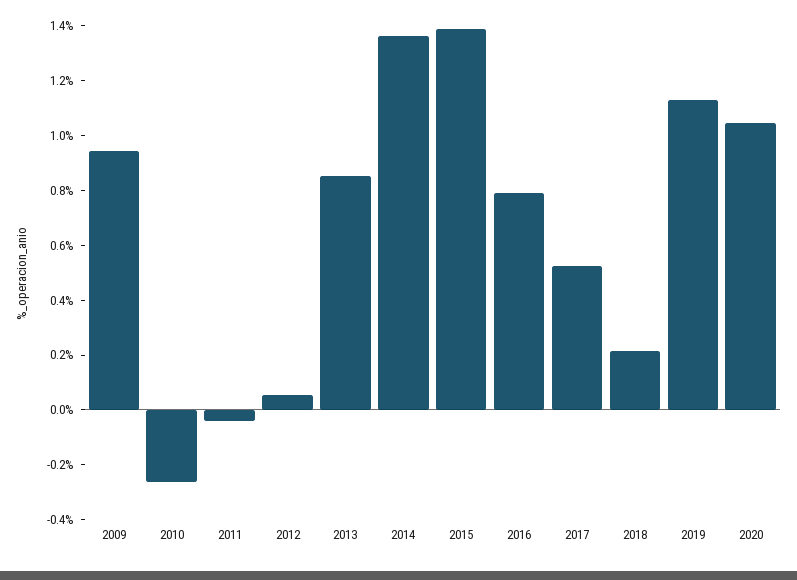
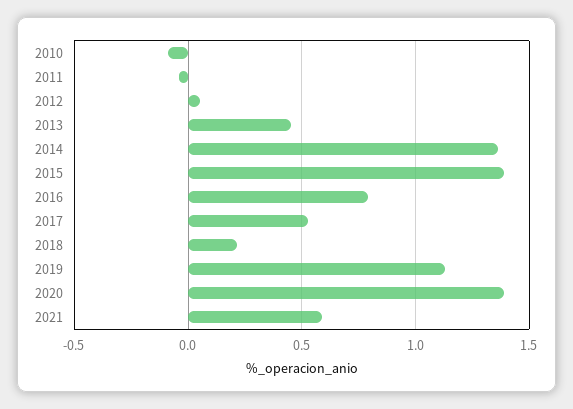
2009: 0.95 -> none
2010: -0.25 -> -0.1
2013: 0.85 -> 0.45
2020: 1.05 -> 1.4
2021: none -> 0.6

